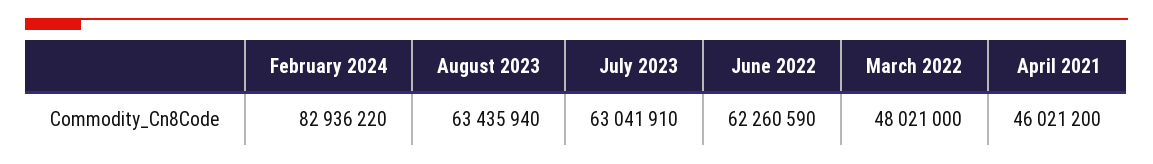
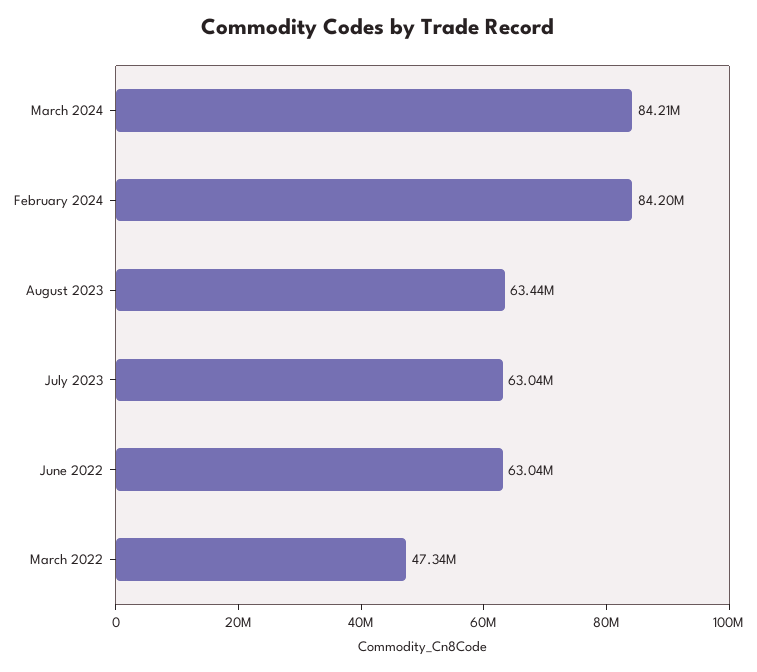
February 2024: 82936220 -> 84200000
June 2022: 62260590 -> 63040000
March 2022: 48021000 -> 47340000
April 2021: 46021200 -> none
March 2024: none -> 84210000

